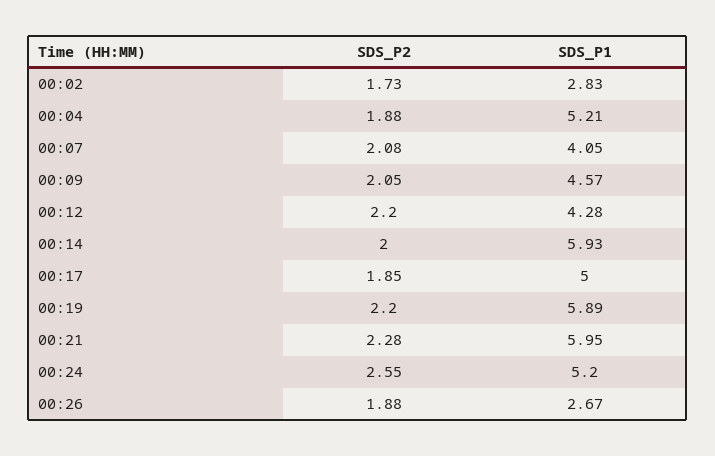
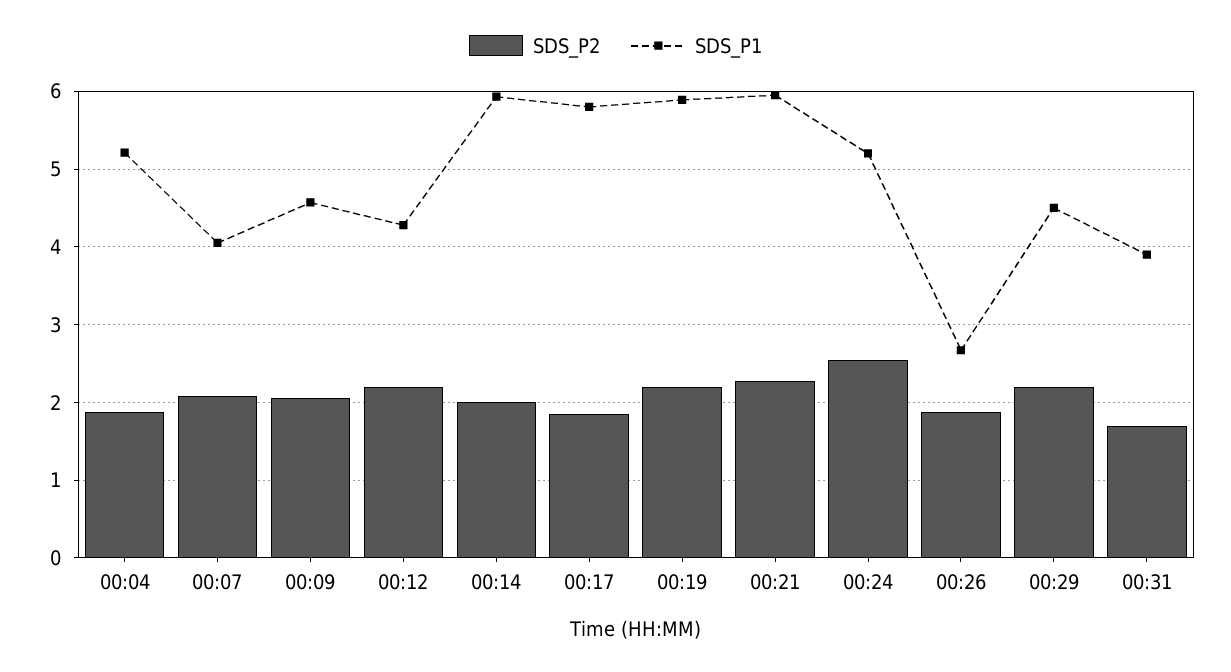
SDS_P2, 00:02: 1.73 -> none
SDS_P1, 00:02: 2.83 -> none
SDS_P1, 00:17: 5 -> 5.8
SDS_P2, 00:29: none -> 2.2
SDS_P1, 00:29: none -> 4.5
SDS_P2, 00:31: none -> 1.7
SDS_P1, 00:31: none -> 3.9

